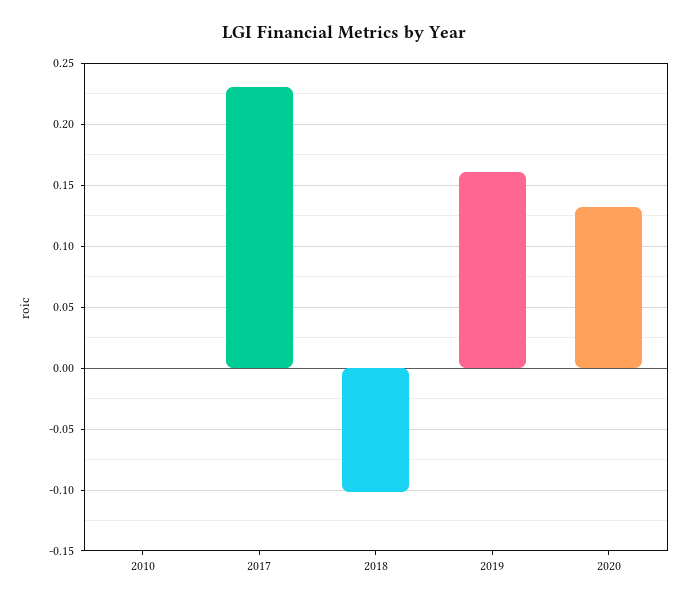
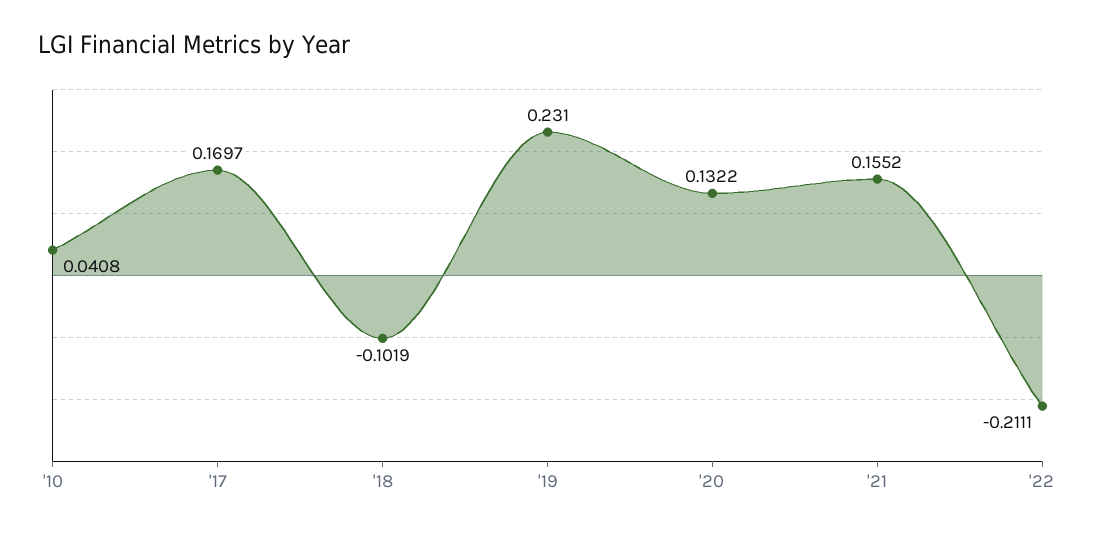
2010: 0 -> 0.0408
2017: 0.23 -> 0.1697
2019: 0.16 -> 0.231
'21: none -> 0.1552
'22: none -> -0.2111

